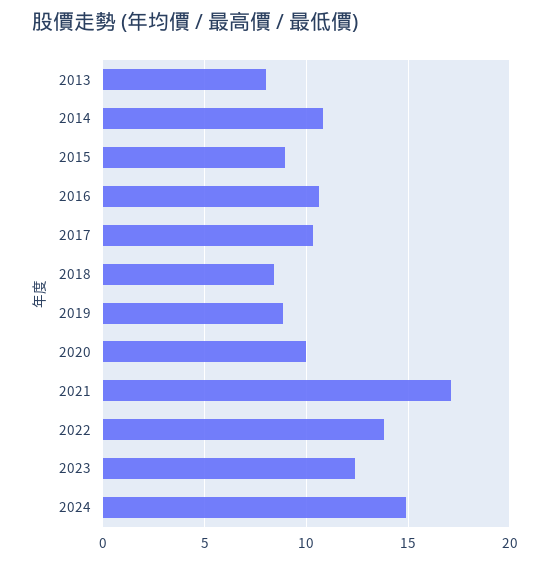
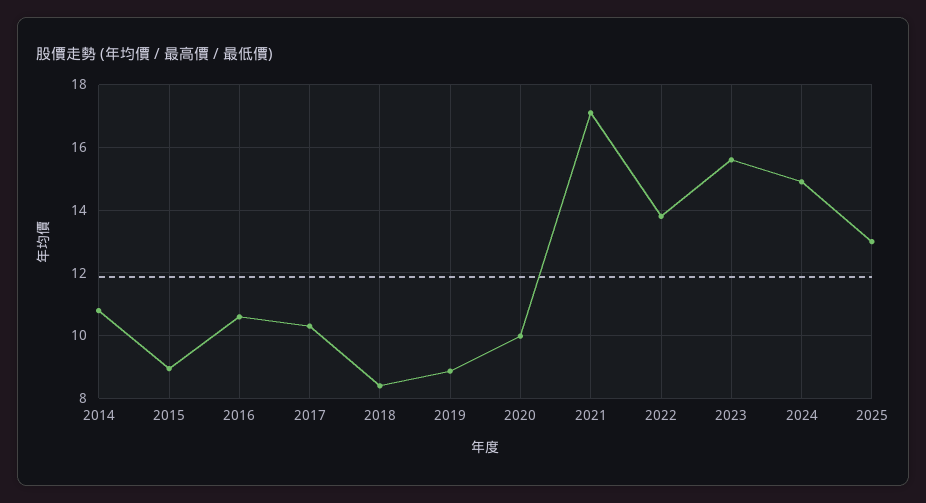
2013: 8 -> none
2023: 12.5 -> 15.6
2025: none -> 13

